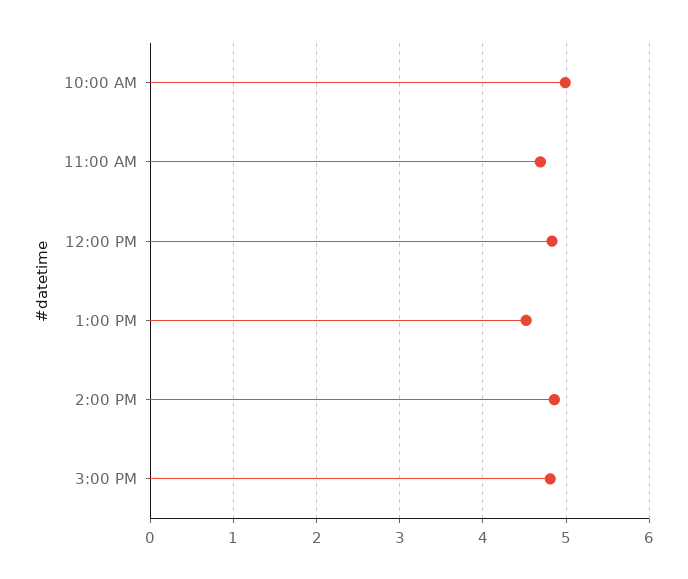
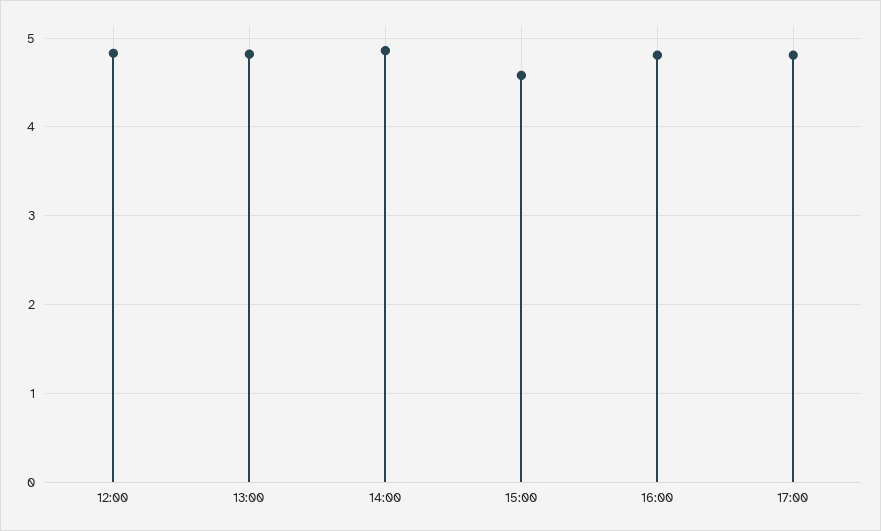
10:00 AM: 5 -> none
11:00 AM: 4.7 -> none
1:00 PM: 4.5 -> 4.8
3:00 PM: 4.8 -> 4.6
16:00: none -> 4.8
17:00: none -> 4.8

